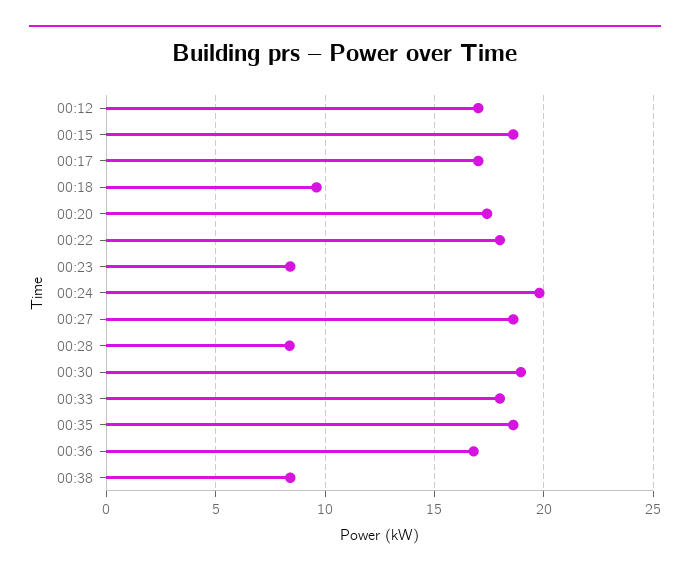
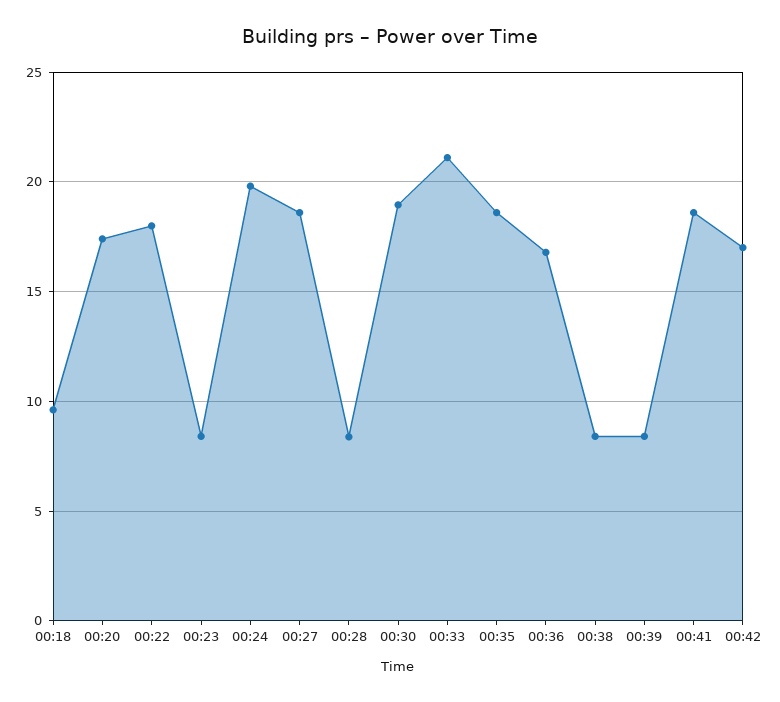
00:12: 17 -> none
00:15: 18.5 -> none
00:17: 17 -> none
00:33: 18 -> 21
00:39: none -> 8.5
00:41: none -> 18.5
00:42: none -> 17

